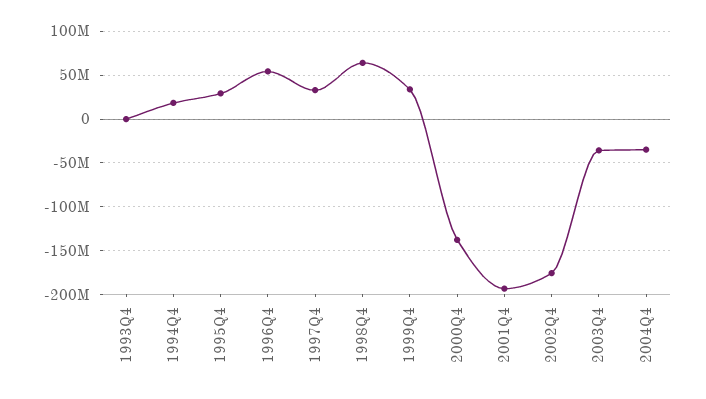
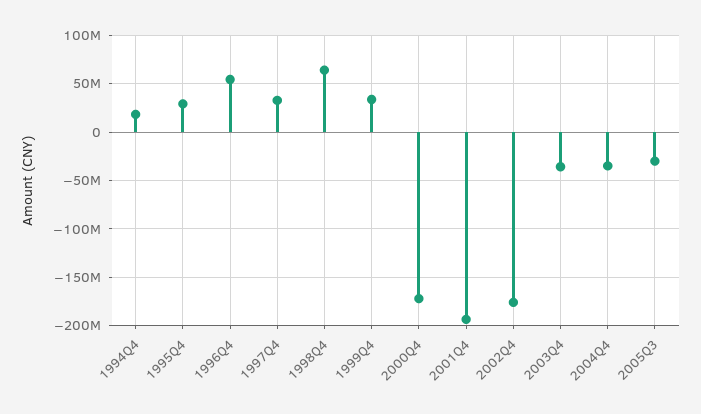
1993Q4: 0 -> none
2000Q4: -140000000 -> -170000000
2005Q3: none -> -30000000

